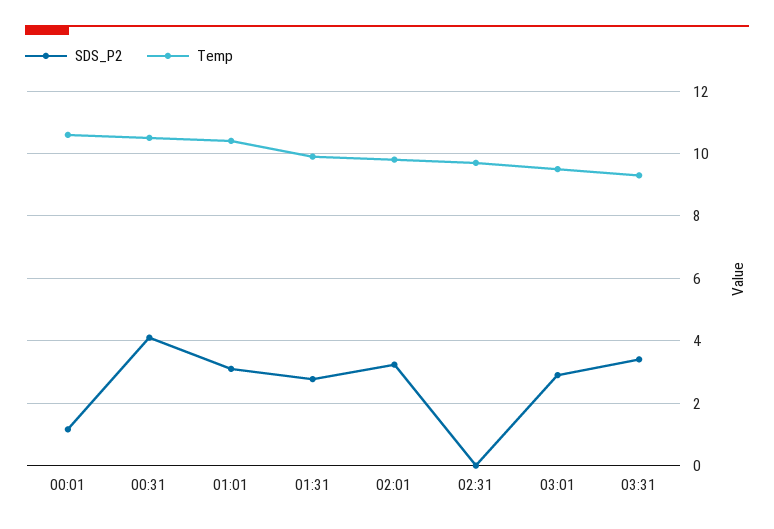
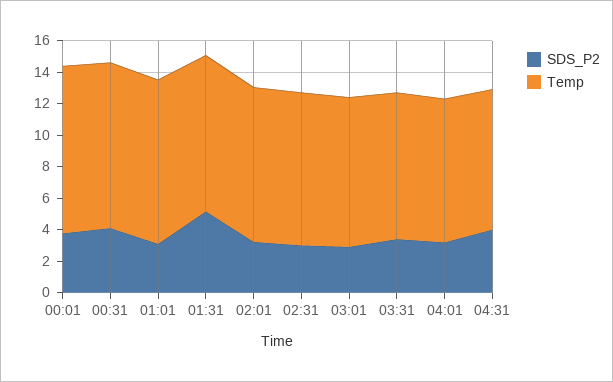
SDS_P2, 00:01: 1.2 -> 4
SDS_P2, 01:31: 2.8 -> 5
SDS_P2, 02:31: 0 -> 3
SDS_P2, 04:01: none -> 3
Temp, 04:01: none -> 9
SDS_P2, 04:31: none -> 4
Temp, 04:31: none -> 9

